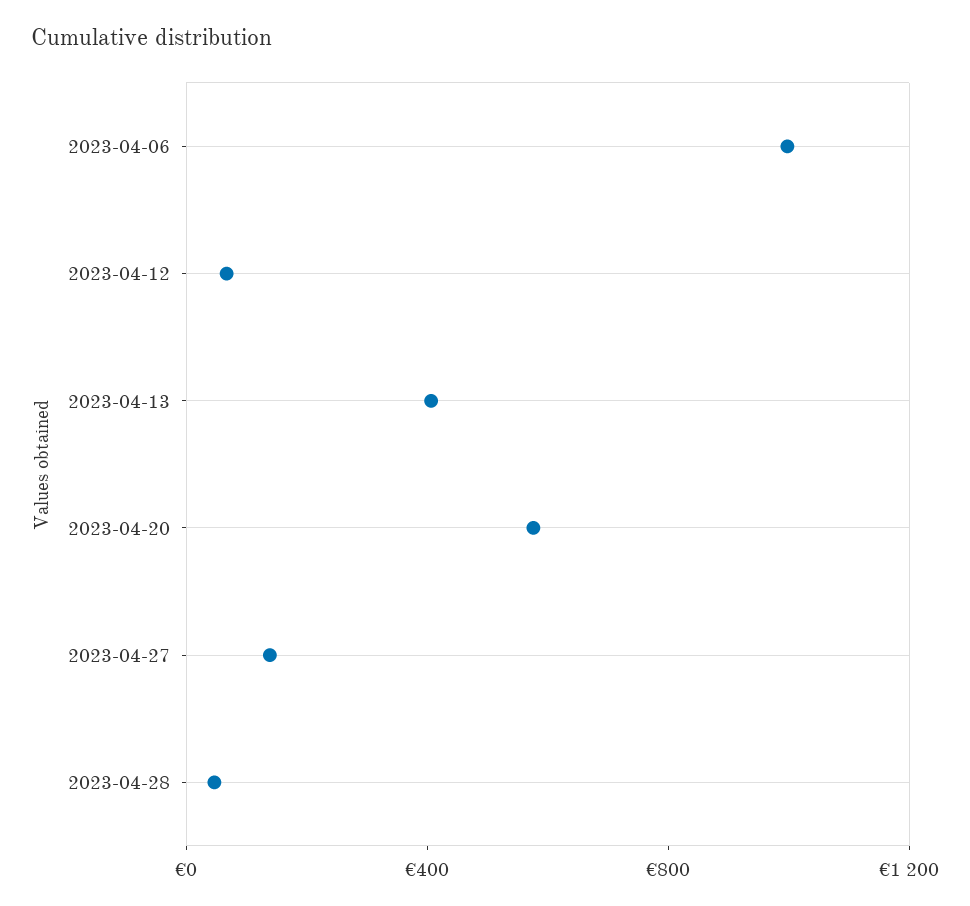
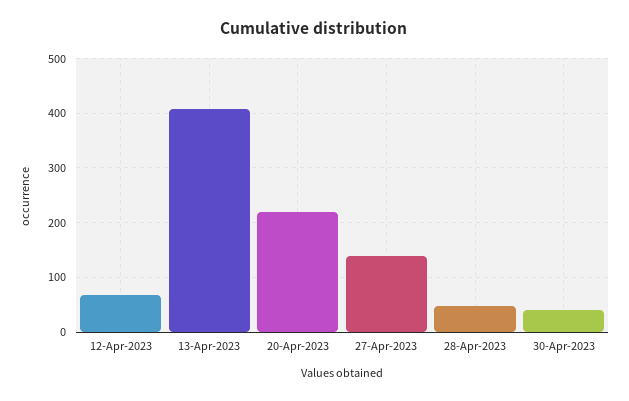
2023-04-06: 1000 -> none
2023-04-20: 600 -> 220
30-Apr-2023: none -> 40

